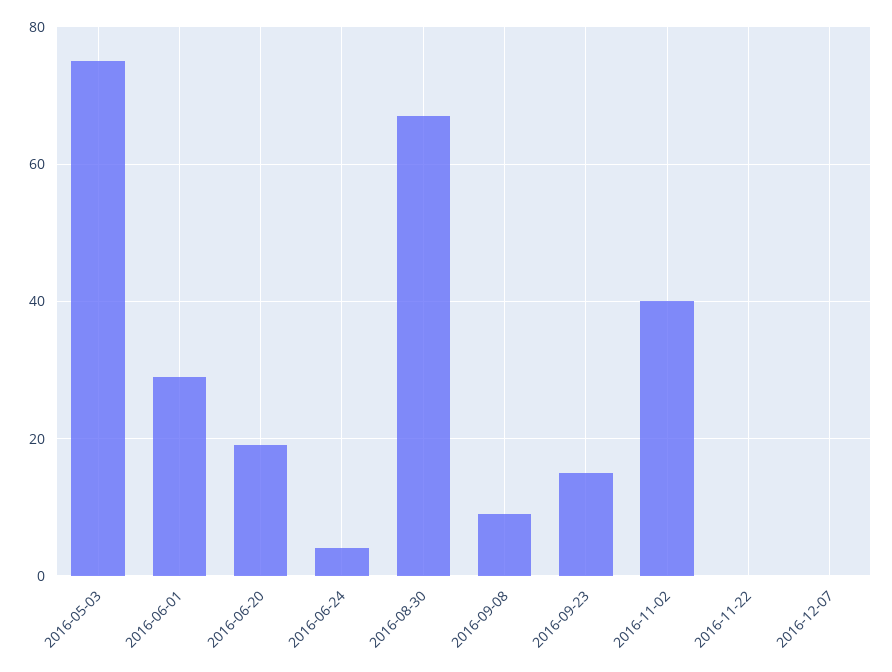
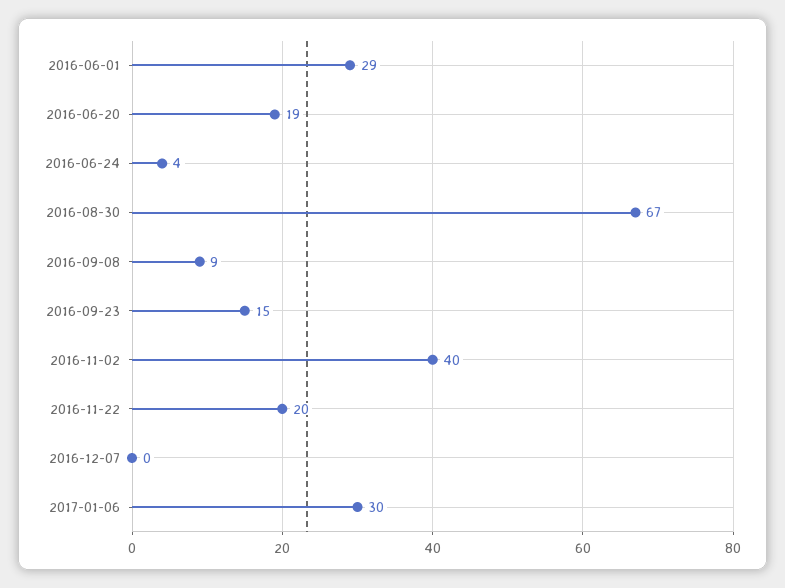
2016-05-03: 75 -> none
2016-11-22: 0 -> 20
2017-01-06: none -> 30

